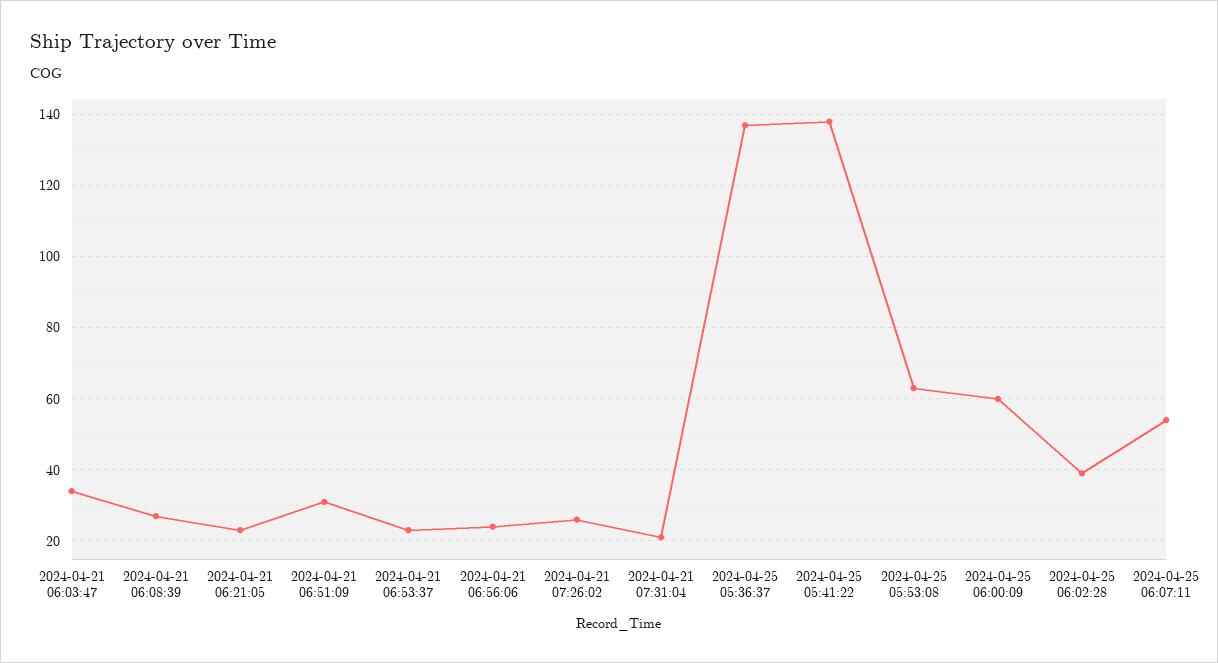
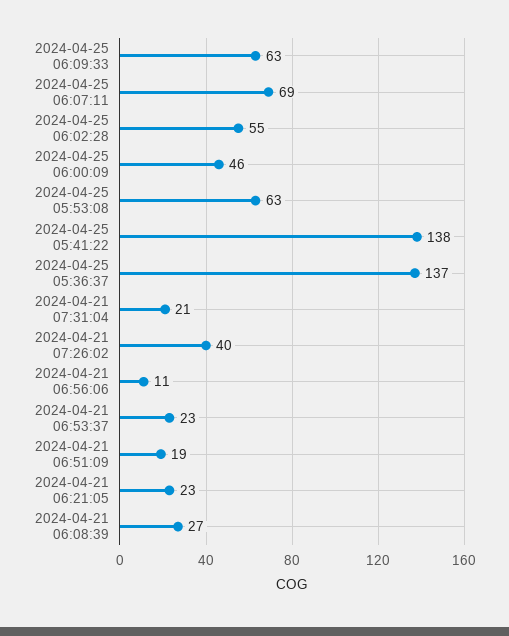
2024-04-21 06:03:47: 35 -> none
2024-04-21 06:51:09: 30 -> 19
2024-04-21 06:56:06: 25 -> 11
2024-04-21 07:26:02: 25 -> 40
2024-04-25 06:00:09: 60 -> 46
2024-04-25 06:02:28: 40 -> 55
2024-04-25 06:07:11: 55 -> 69
2024-04-25 06:09:33: none -> 63

